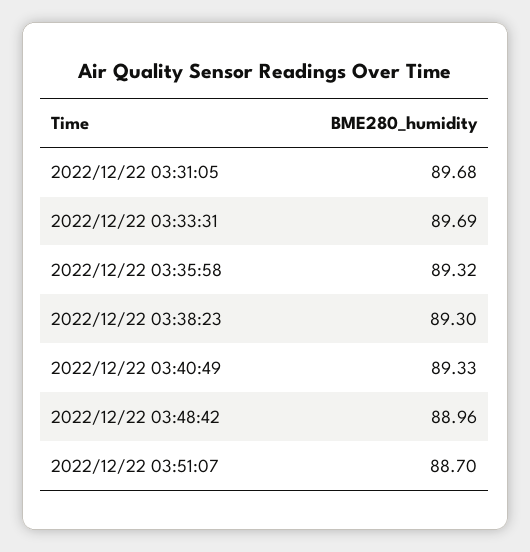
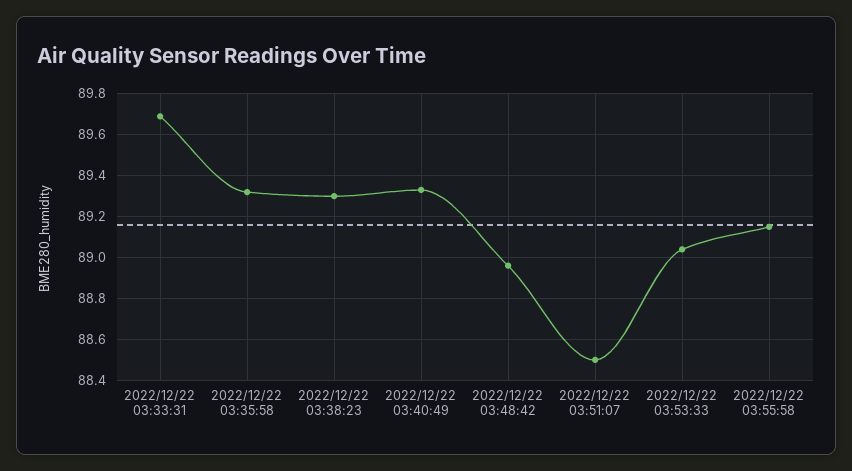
2022/12/22 03:31:05: 89.68 -> none
2022/12/22 03:51:07: 88.7 -> 88.5
2022/12/22 03:53:33: none -> 89.05
2022/12/22 03:55:58: none -> 89.15

